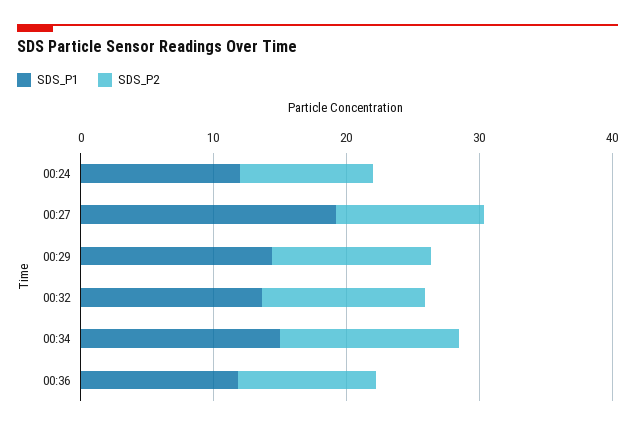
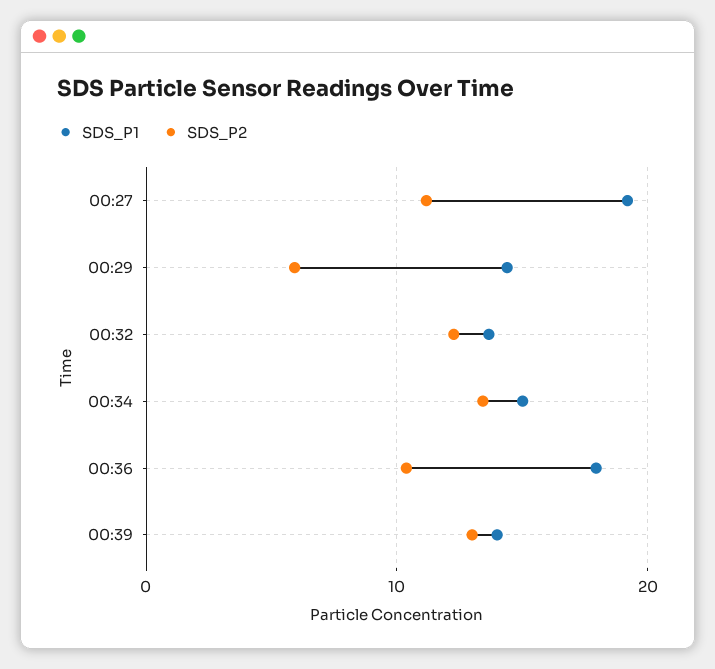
SDS_P1, 00:24: 12 -> none
SDS_P2, 00:24: 10 -> none
SDS_P2, 00:29: 12 -> 6
SDS_P1, 00:36: 12 -> 18
SDS_P1, 00:39: none -> 14
SDS_P2, 00:39: none -> 13

